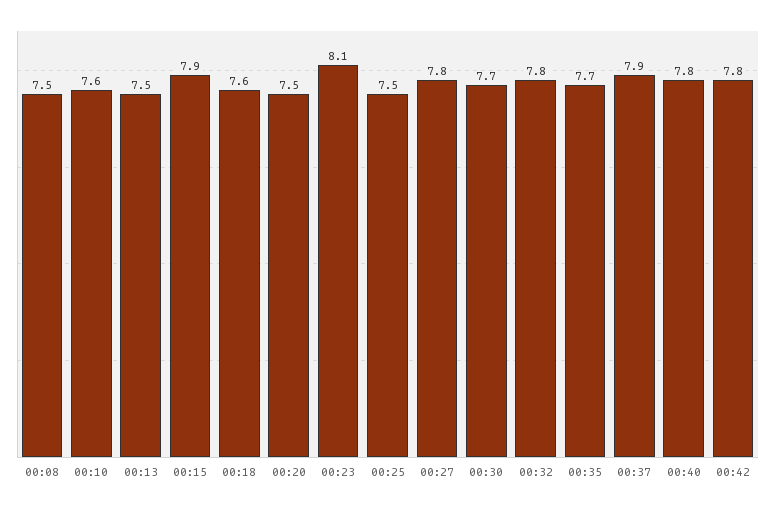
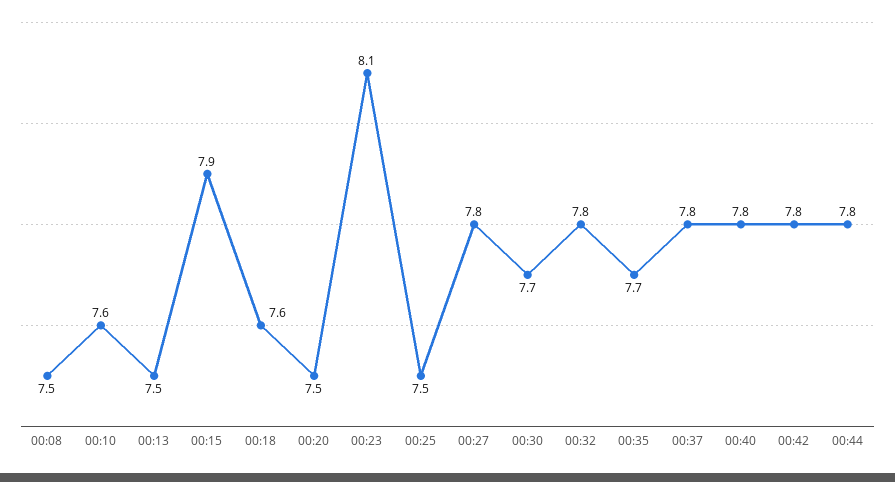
00:37: 7.9 -> 7.8
00:44: none -> 7.8

